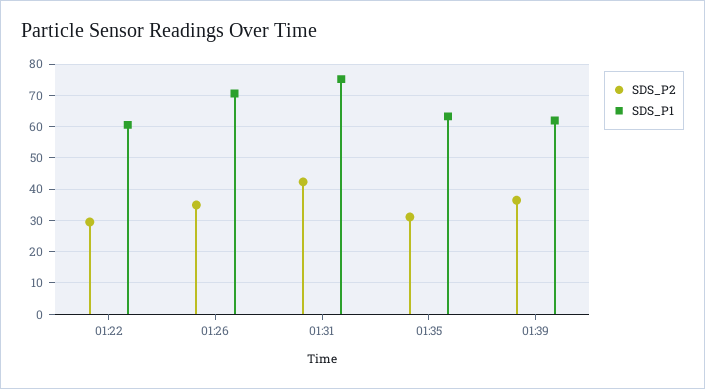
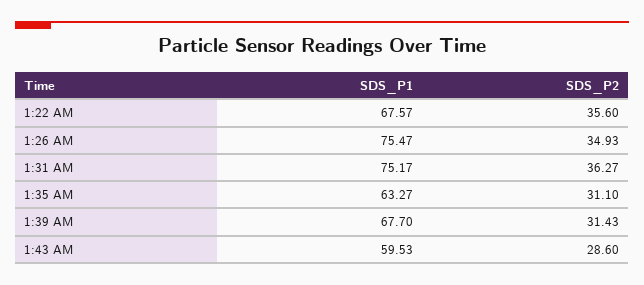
SDS_P2, 01:22: 30 -> 35.6
SDS_P1, 01:22: 60 -> 67.57
SDS_P1, 01:26: 70 -> 75.47
SDS_P2, 01:31: 42 -> 36.27
SDS_P2, 01:39: 36 -> 31.43
SDS_P1, 01:39: 62 -> 67.7
SDS_P1, 1:43 AM: none -> 59.53
SDS_P2, 1:43 AM: none -> 28.6

